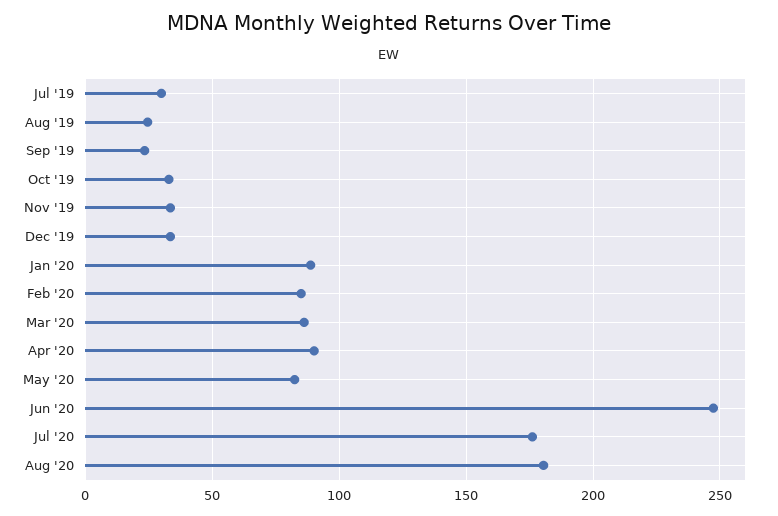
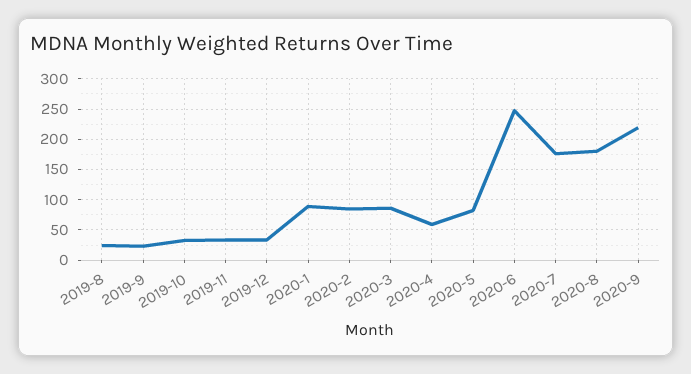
Jul '19: 30 -> none
Apr '20: 90 -> 60
2020-9: none -> 220

